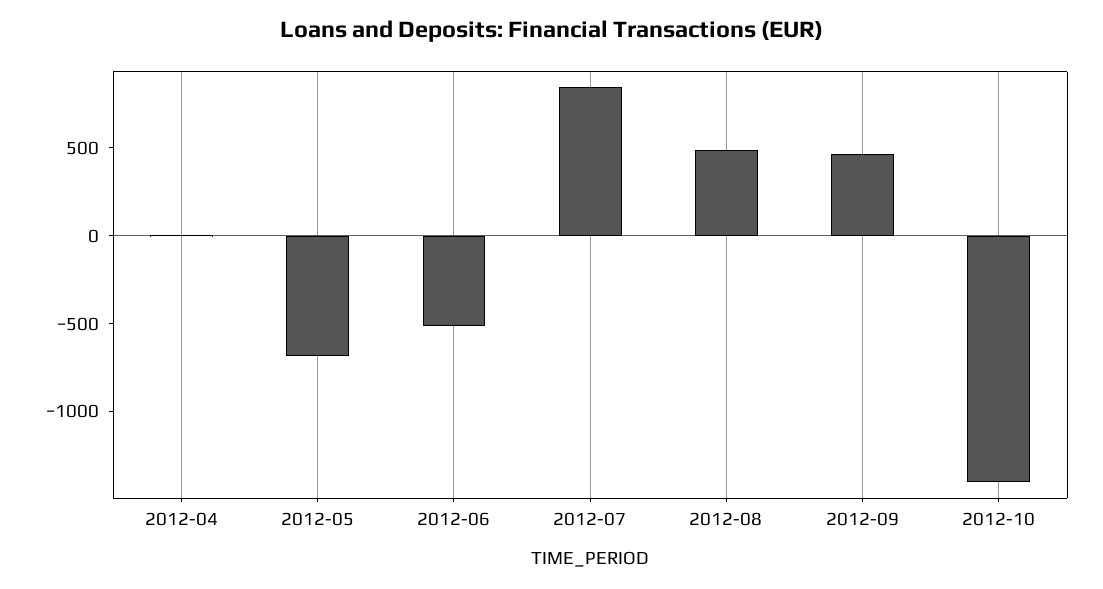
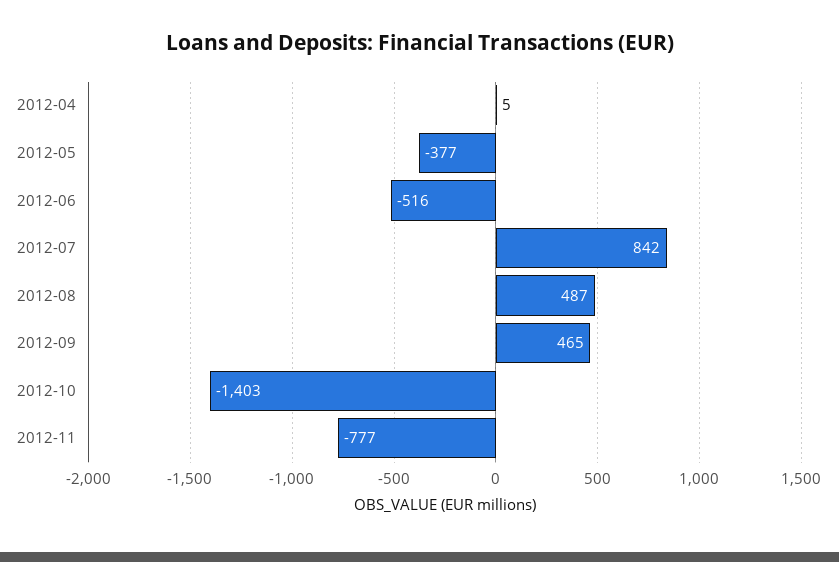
2012-05: -700 -> -377
2012-11: none -> -777

